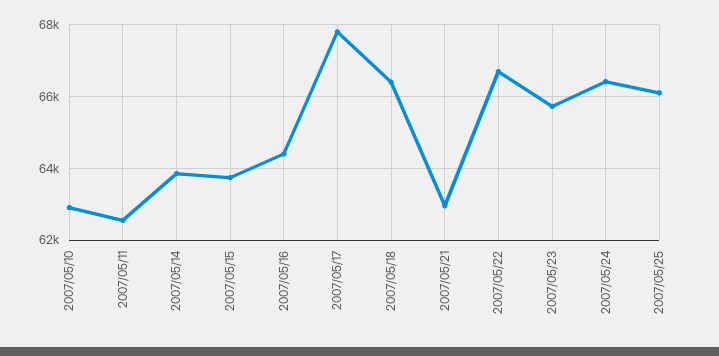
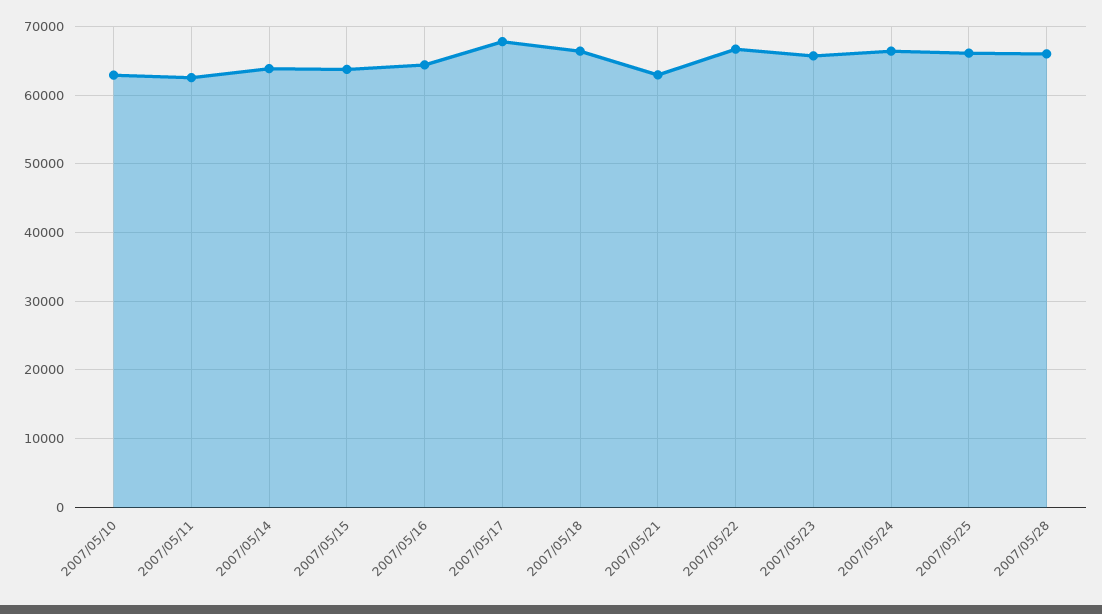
2007/05/28: none -> 66000

